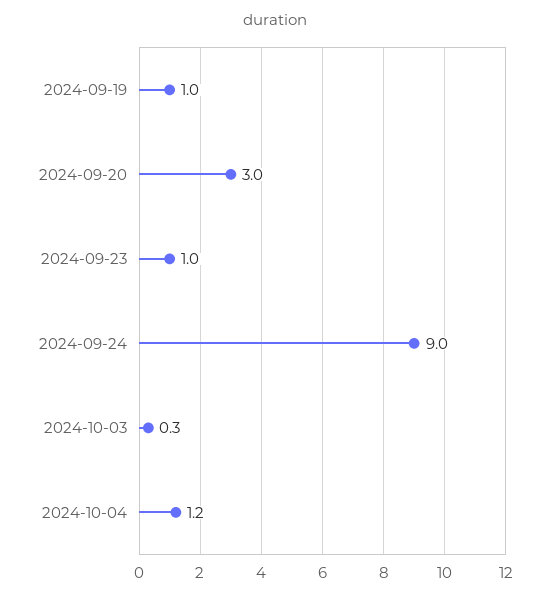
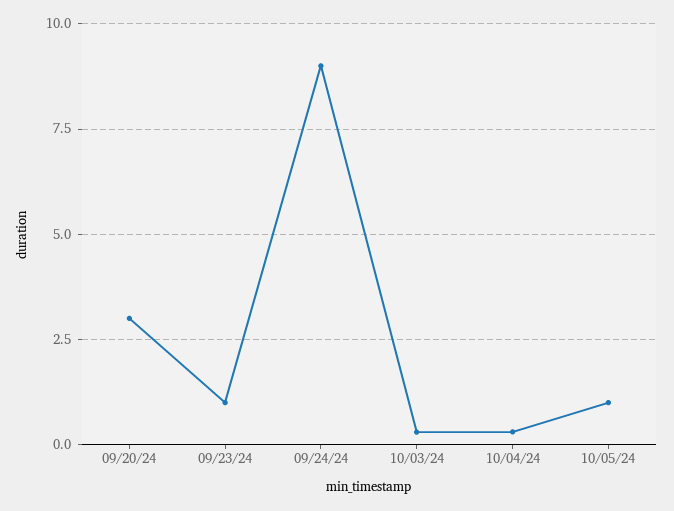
2024-09-19: 1 -> none
2024-10-04: 1.2 -> 0.25
10/05/24: none -> 1

